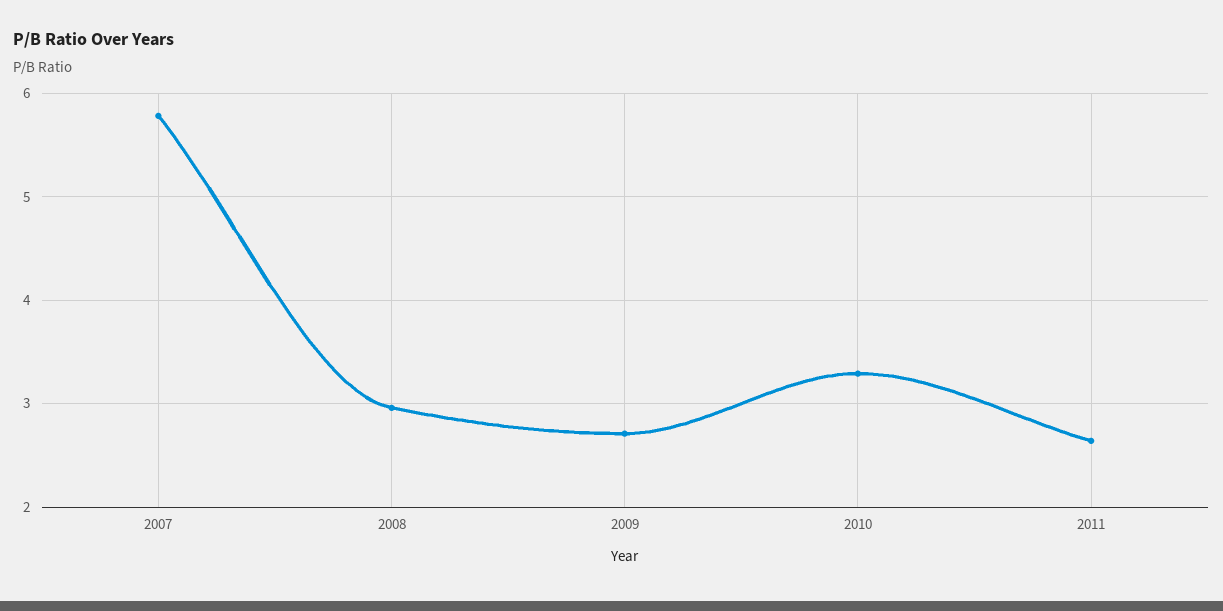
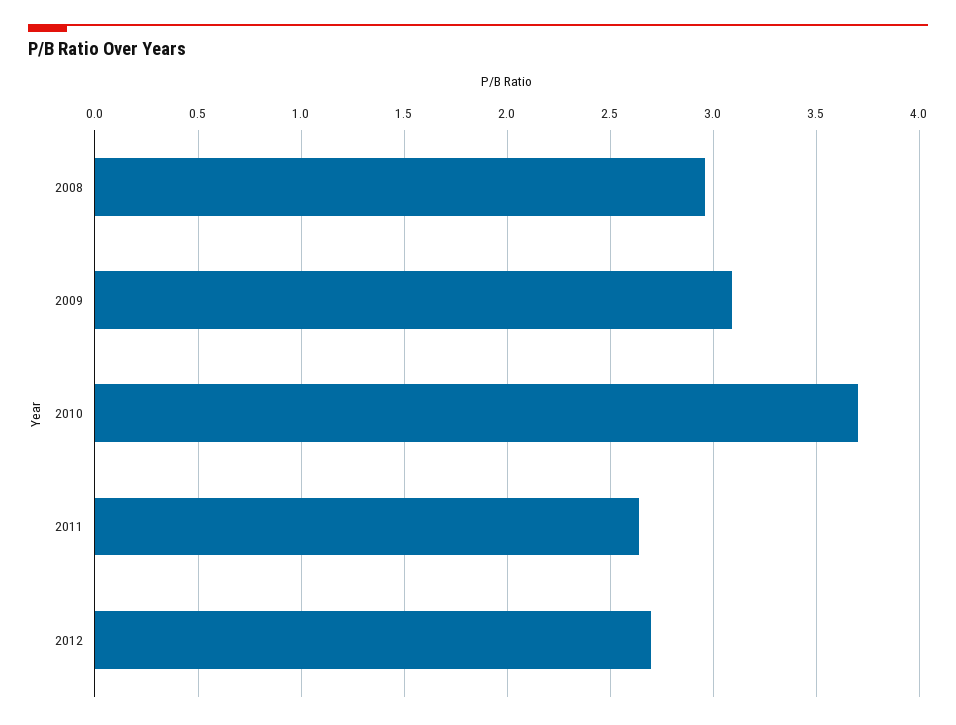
2007: 5.8 -> none
2009: 2.7 -> 3.1
2010: 3.3 -> 3.7
2012: none -> 2.7

